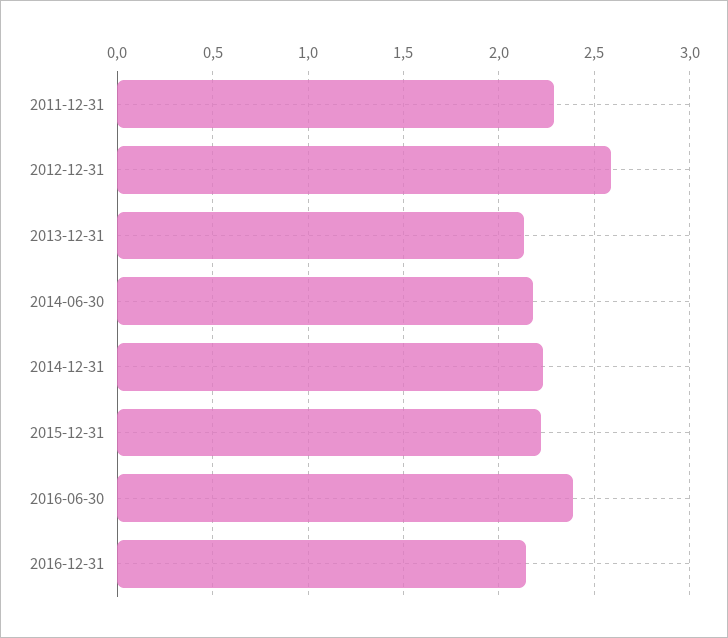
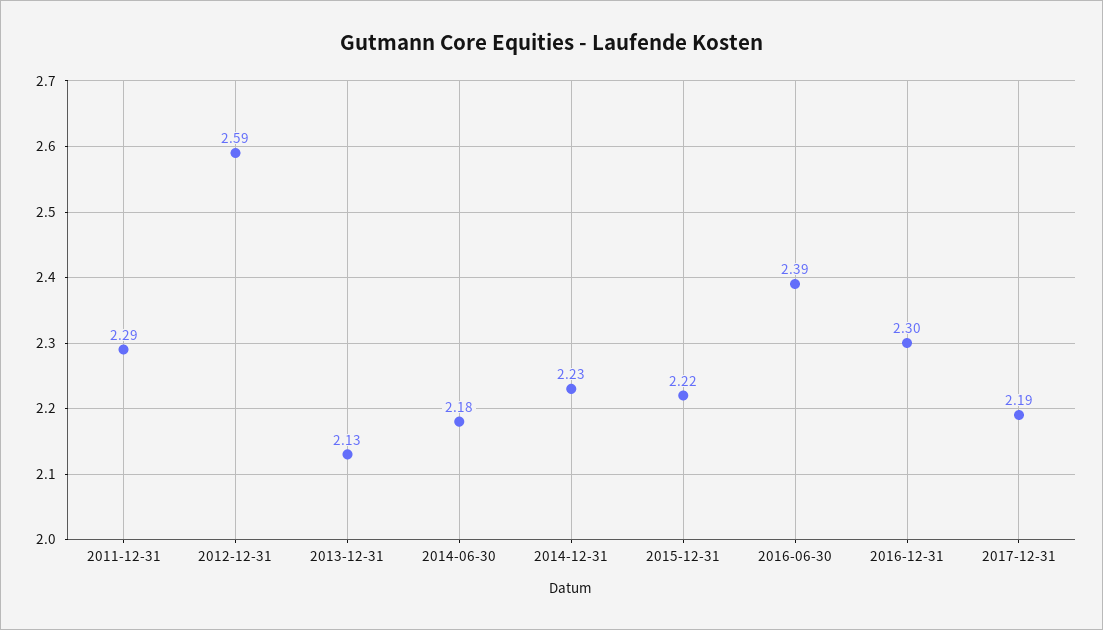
2016-12-31: 2.15 -> 2.3
2017-12-31: none -> 2.19

